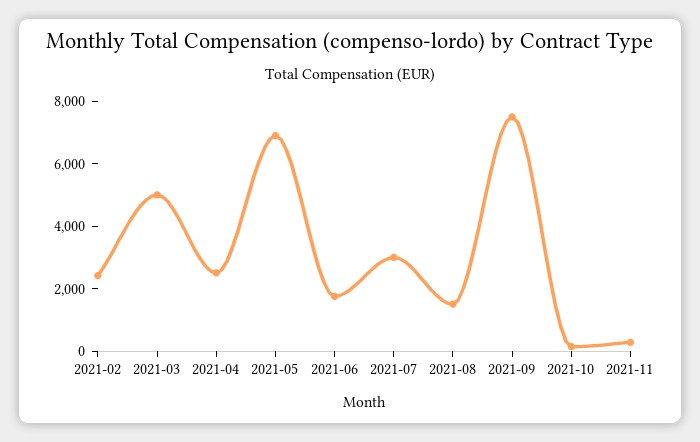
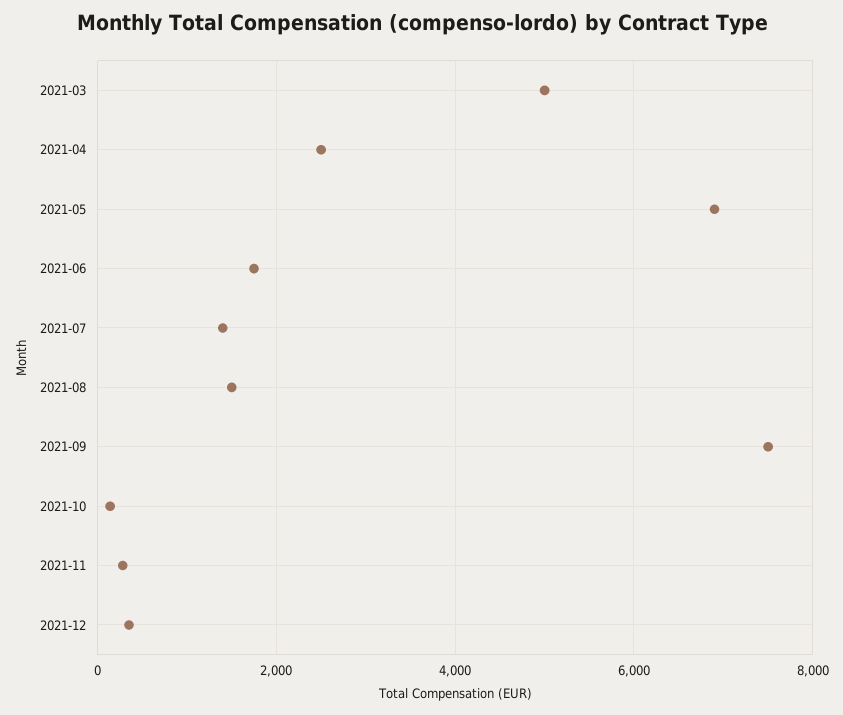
2021-02: 2500 -> none
2021-07: 3000 -> 1400
2021-12: none -> 400

